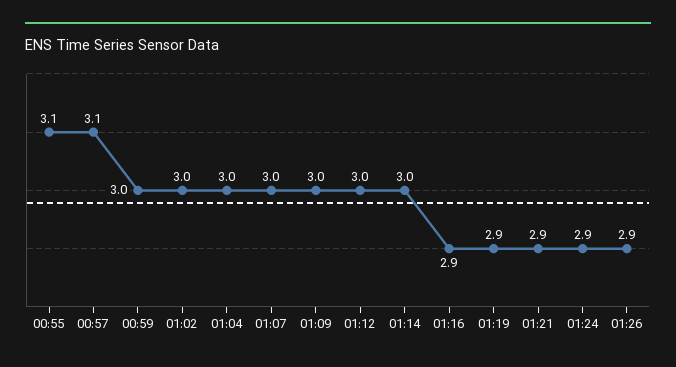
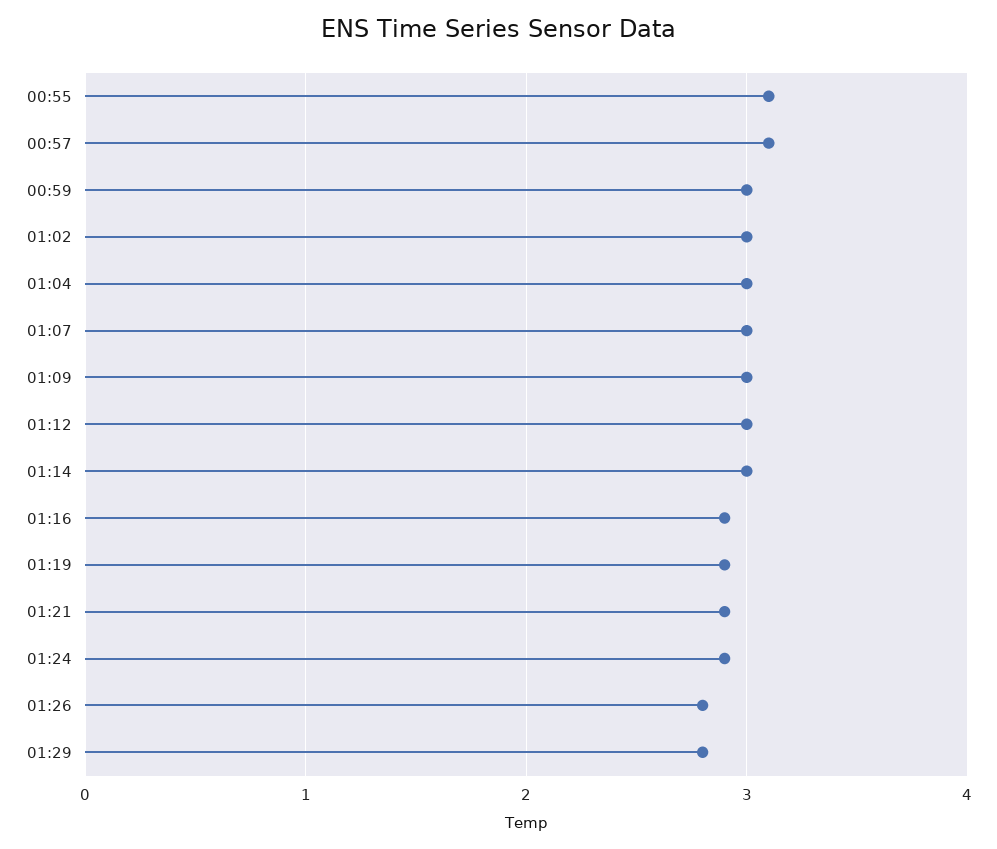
01:26: 2.9 -> 2.8
01:29: none -> 2.8

